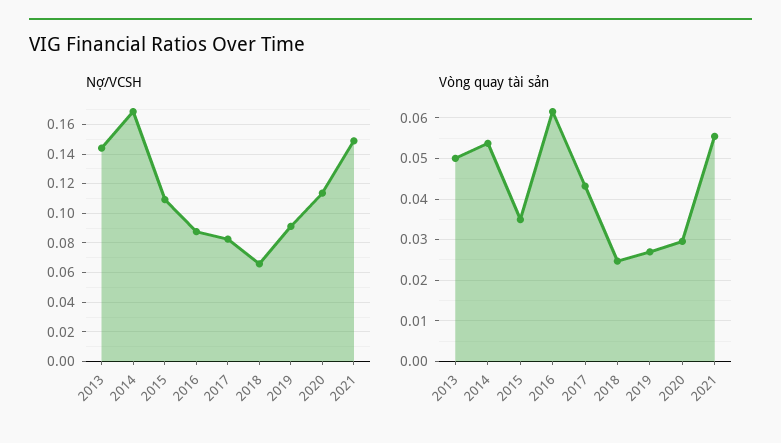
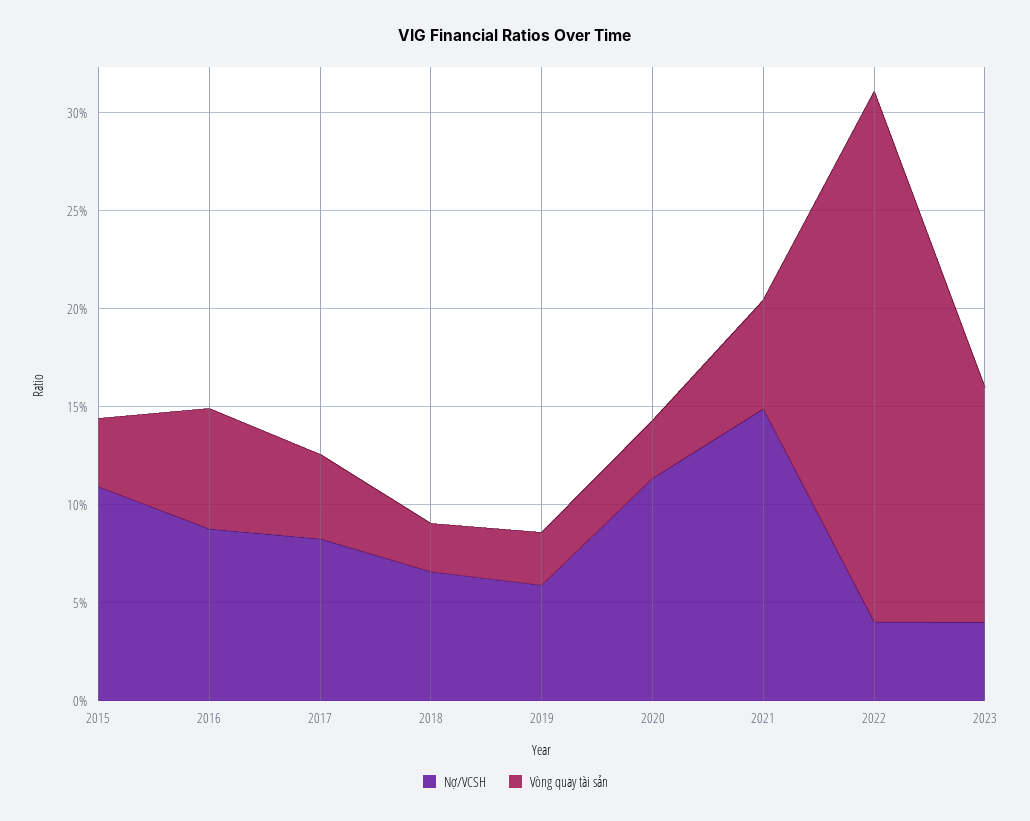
Nợ/VCSH, 2013: 0.145 -> none
Nợ/VCSH, 2014: 0.17 -> none
Nợ/VCSH, 2019: 0.09 -> 0.06
Vòng quay tài sản, 2013: 0.05 -> none
Vòng quay tài sản, 2014: 0.054 -> none
Nợ/VCSH, 2022: none -> 0.04
Vòng quay tài sản, 2022: none -> 0.27
Nợ/VCSH, 2023: none -> 0.04
Vòng quay tài sản, 2023: none -> 0.12

